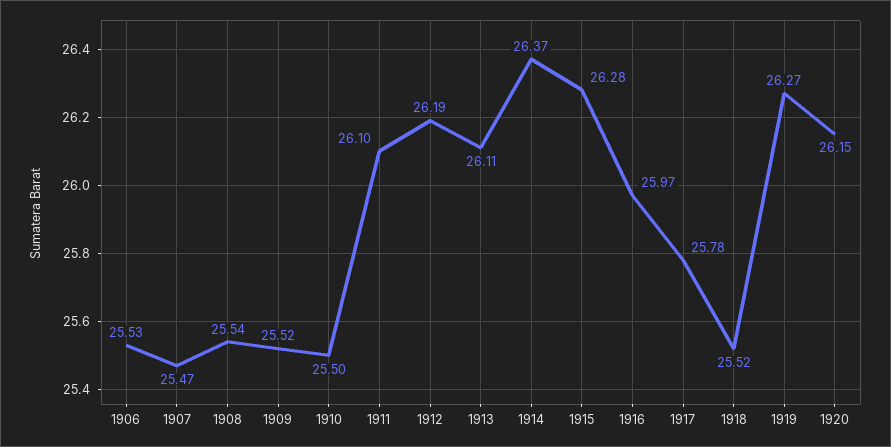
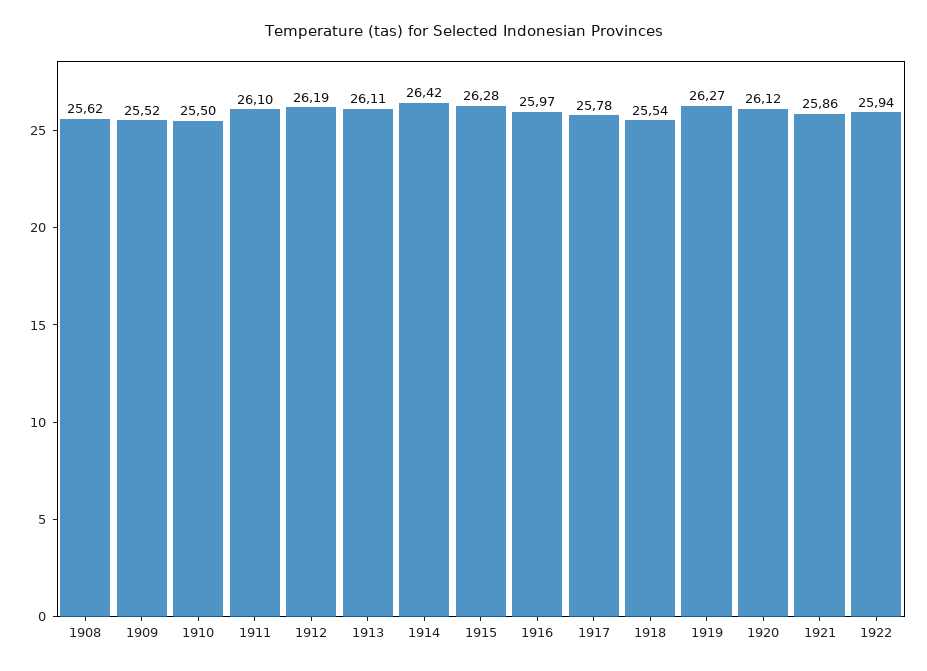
1906: 25.53 -> none
1907: 25.47 -> none
1908: 25.54 -> 25.62
1914: 26.37 -> 26.42
1918: 25.52 -> 25.54
1920: 26.15 -> 26.12
1921: none -> 25.86
1922: none -> 25.94

